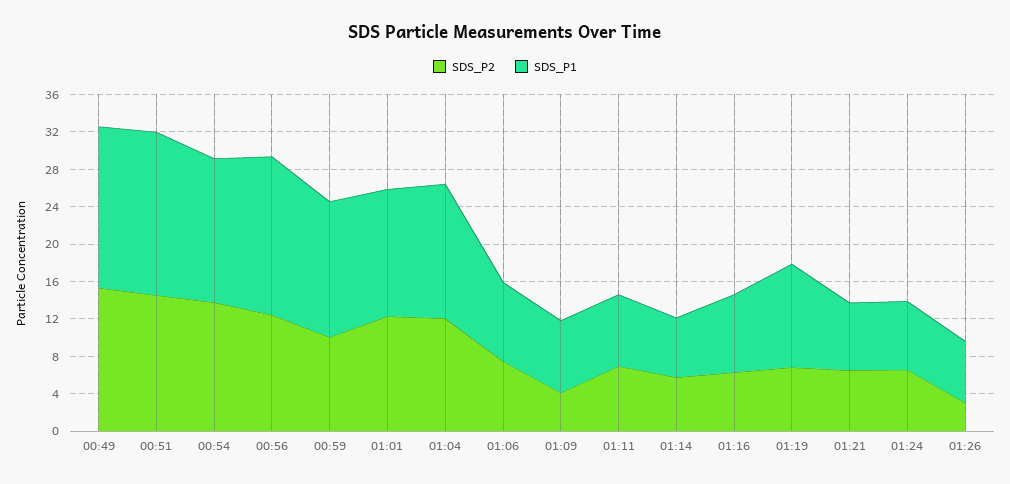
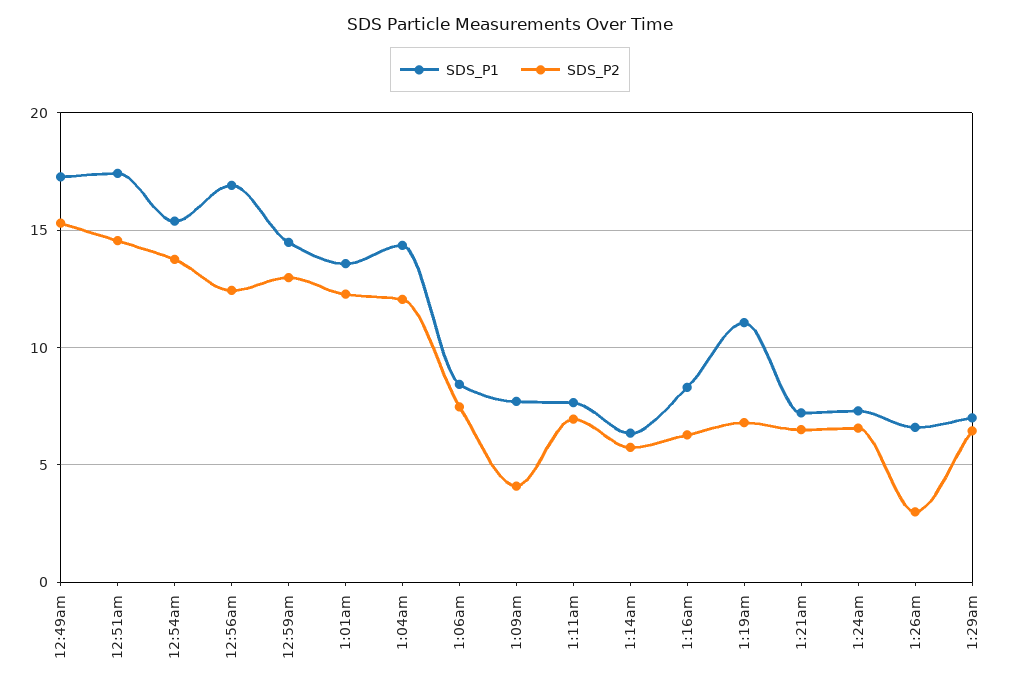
SDS_P2, 00:59: 10 -> 13
SDS_P1, 1:29am: none -> 7
SDS_P2, 1:29am: none -> 6.5

